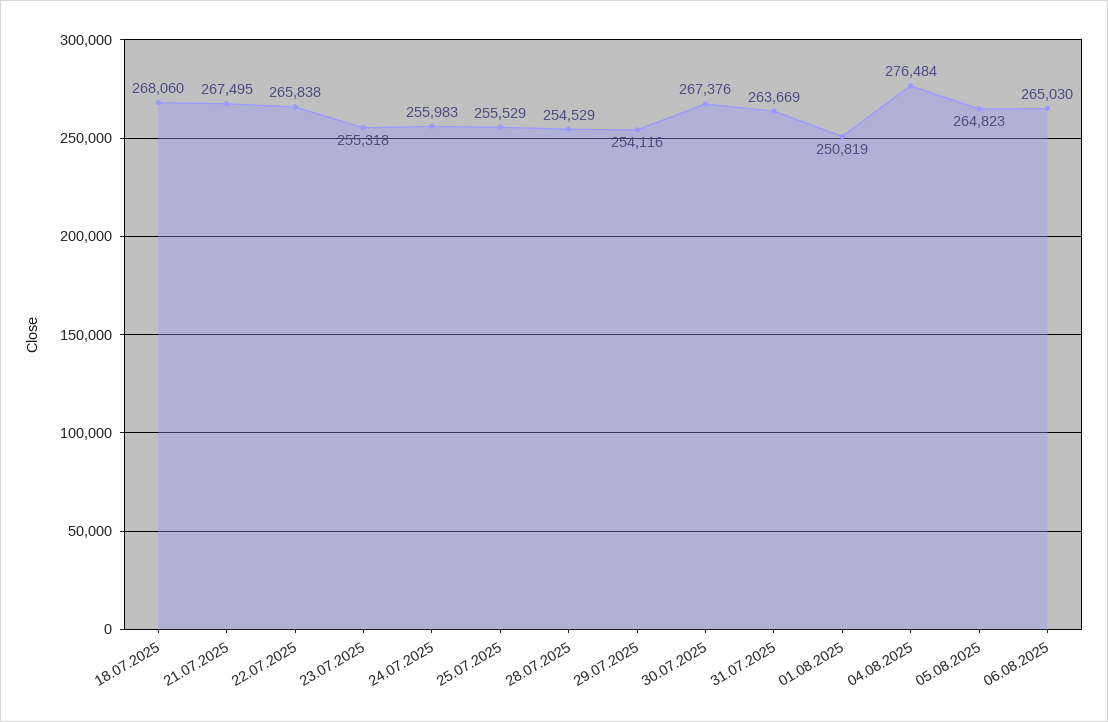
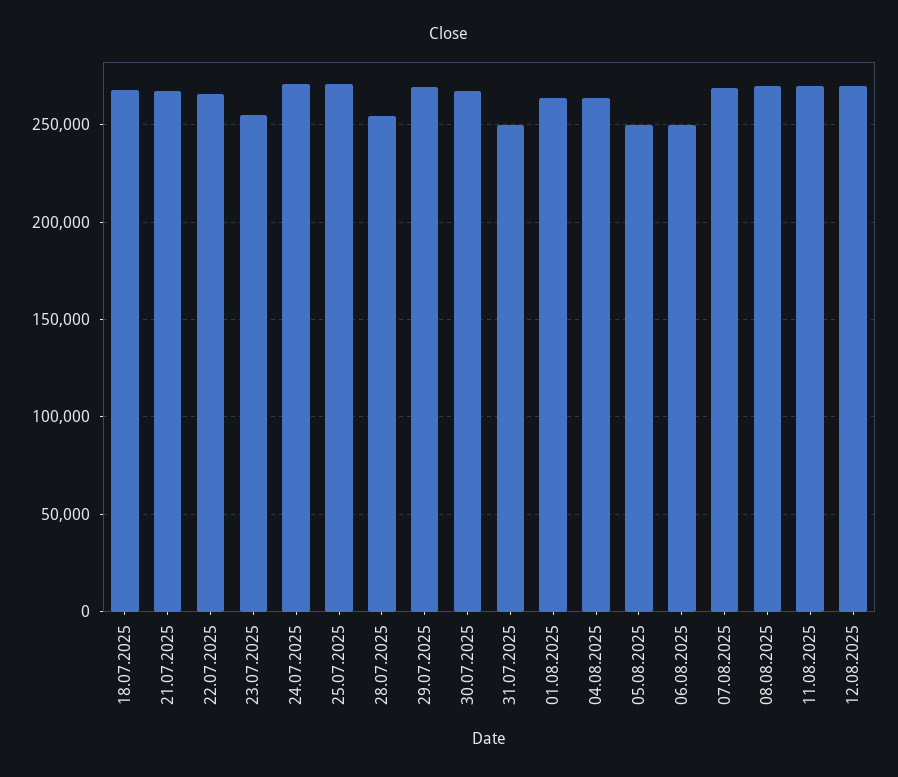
24.07.2025: 255983 -> 270000
25.07.2025: 255529 -> 270000
29.07.2025: 254116 -> 270000
31.07.2025: 263669 -> 250000
01.08.2025: 250819 -> 265000
04.08.2025: 276484 -> 265000
05.08.2025: 264823 -> 250000
06.08.2025: 265030 -> 250000
07.08.2025: none -> 270000
08.08.2025: none -> 270000
11.08.2025: none -> 270000
12.08.2025: none -> 270000

